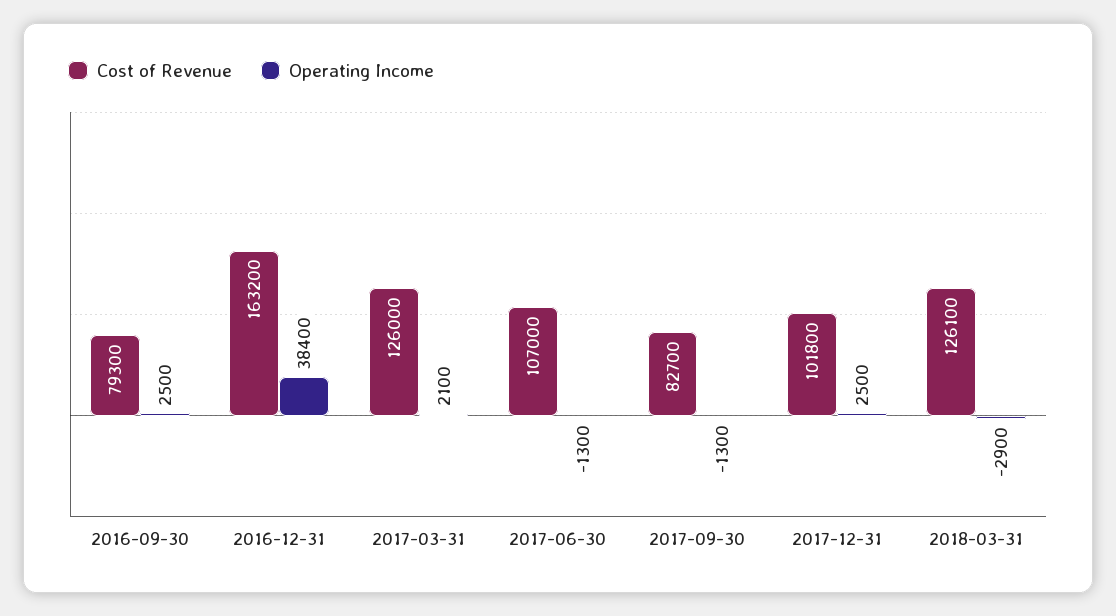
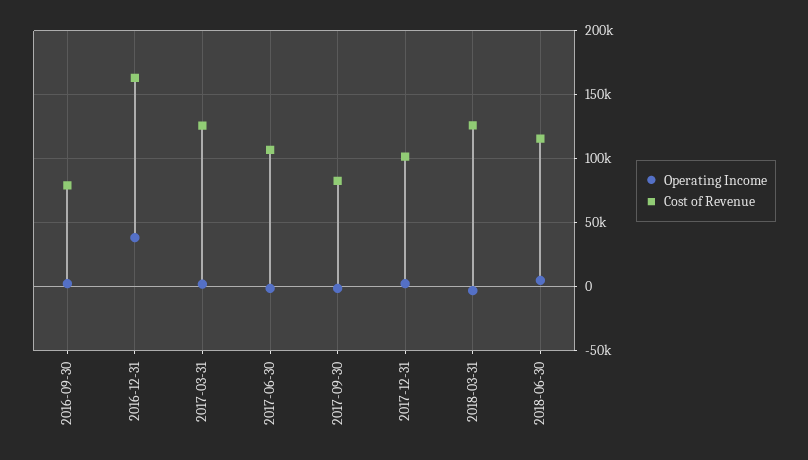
Operating Income, 2018-06-30: none -> 5000
Cost of Revenue, 2018-06-30: none -> 115000

